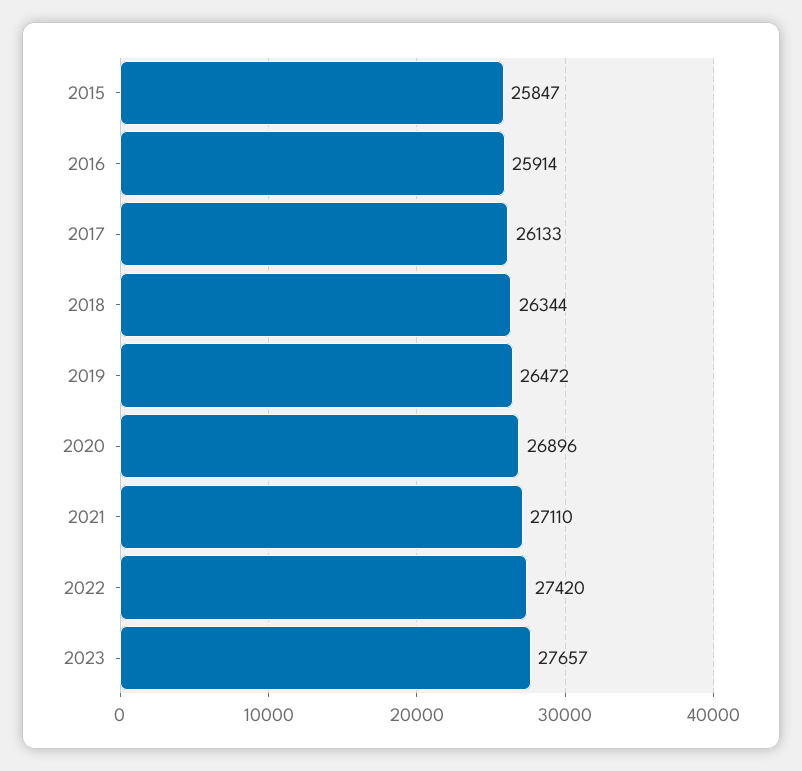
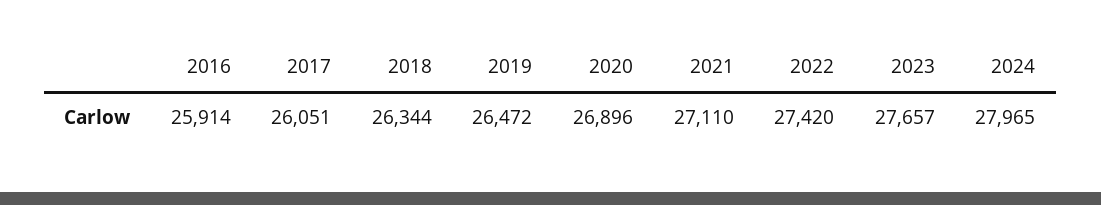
2015: 25847 -> none
2017: 26133 -> 26051
2024: none -> 27965

